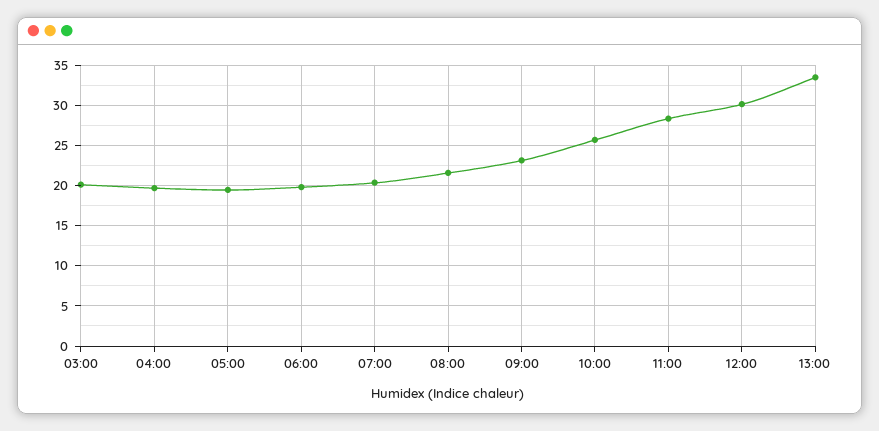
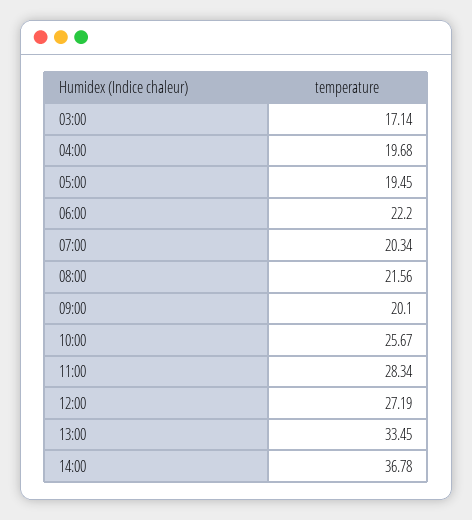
03:00: 20 -> 17.14
06:00: 20 -> 22.2
09:00: 23 -> 20.1
12:00: 30 -> 27.19
14:00: none -> 36.78

